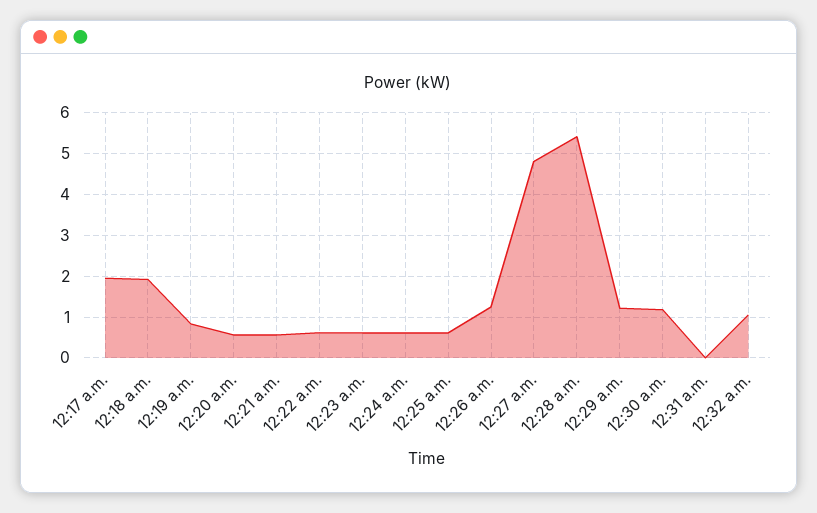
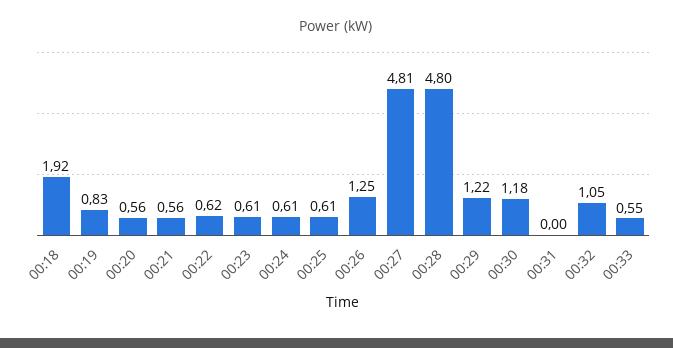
12:17 a.m.: 2 -> none
12:28 a.m.: 5.4 -> 4.8
00:33: none -> 0.55

